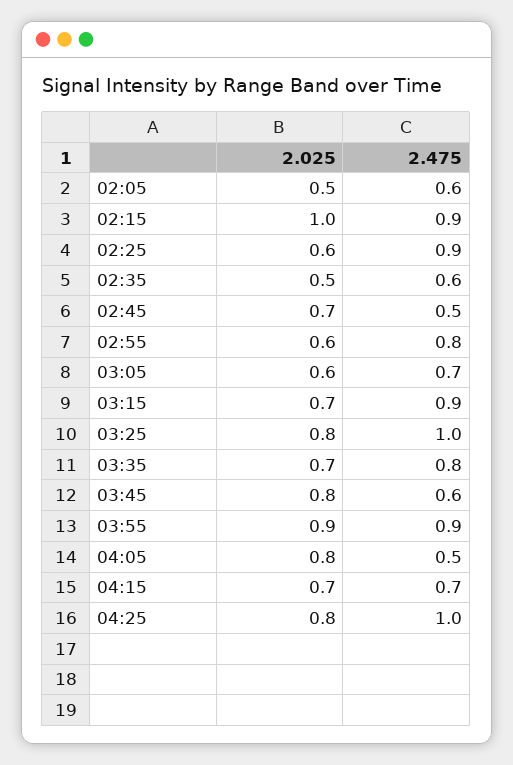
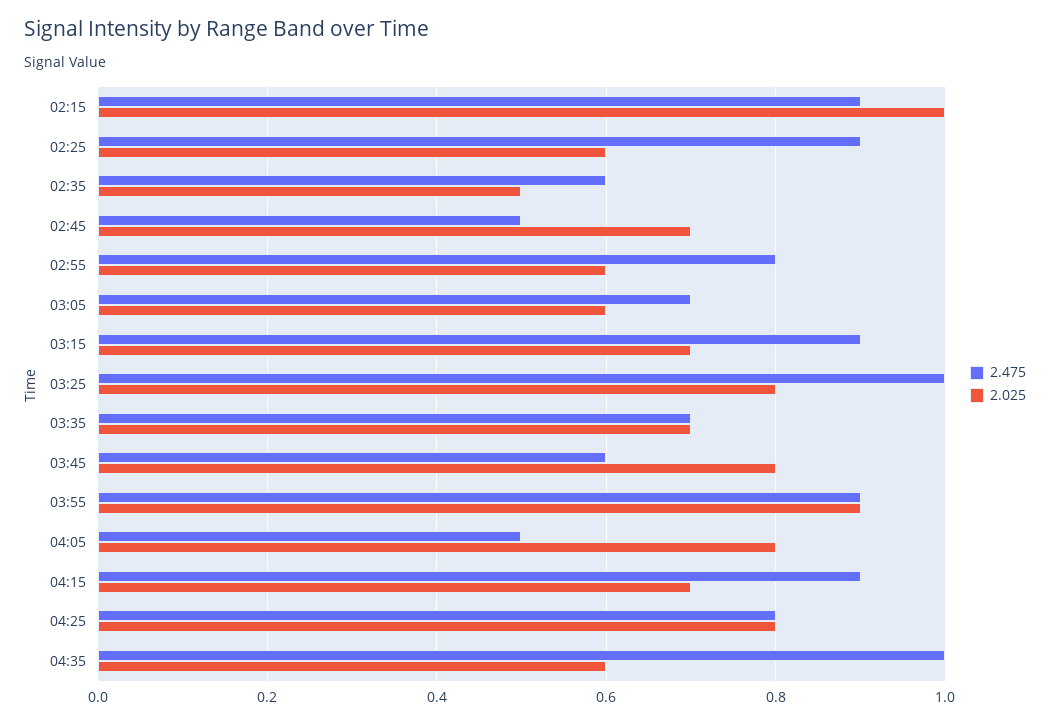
2.025, 02:05: 0.5 -> none
2.475, 02:05: 0.6 -> none
2.475, 03:35: 0.8 -> 0.7
2.475, 04:15: 0.7 -> 0.9
2.475, 04:25: 1 -> 0.8
2.475, 04:35: none -> 1
2.025, 04:35: none -> 0.6

